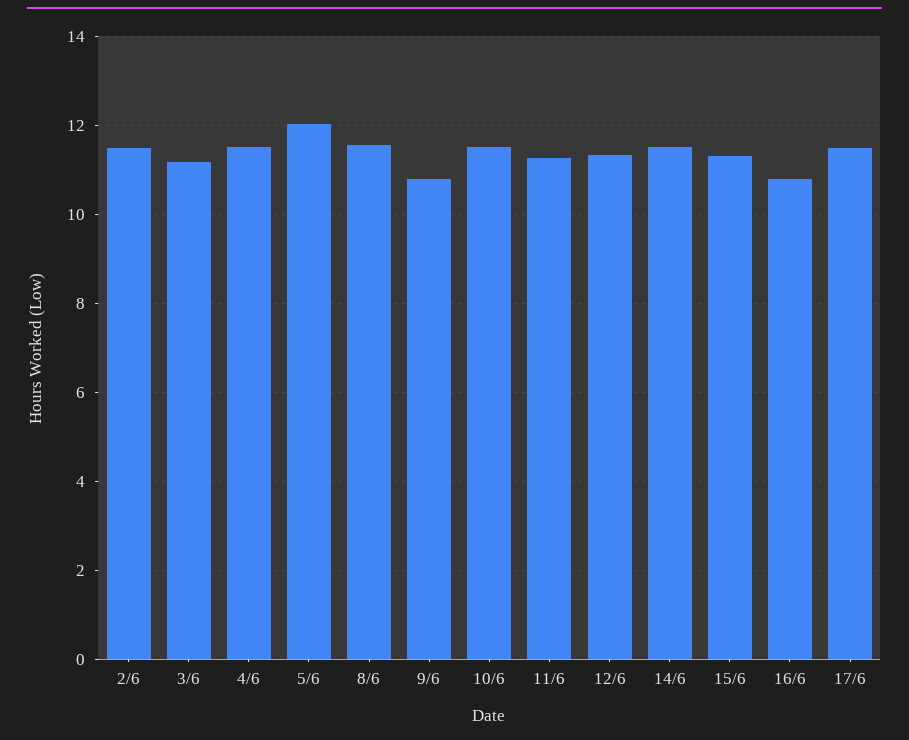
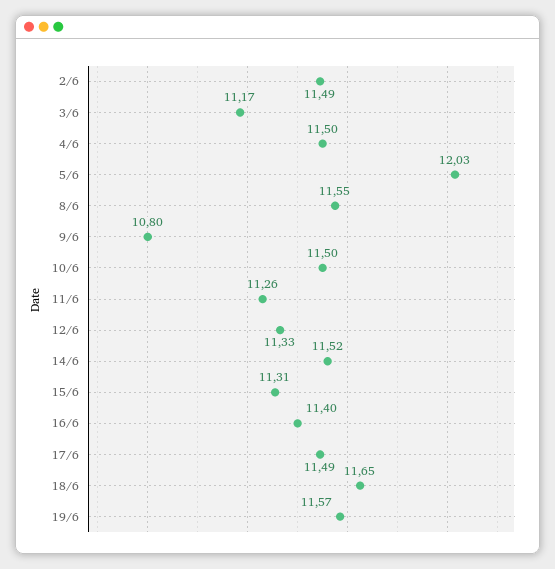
16/6: 10.8 -> 11.4
18/6: none -> 11.65
19/6: none -> 11.57

